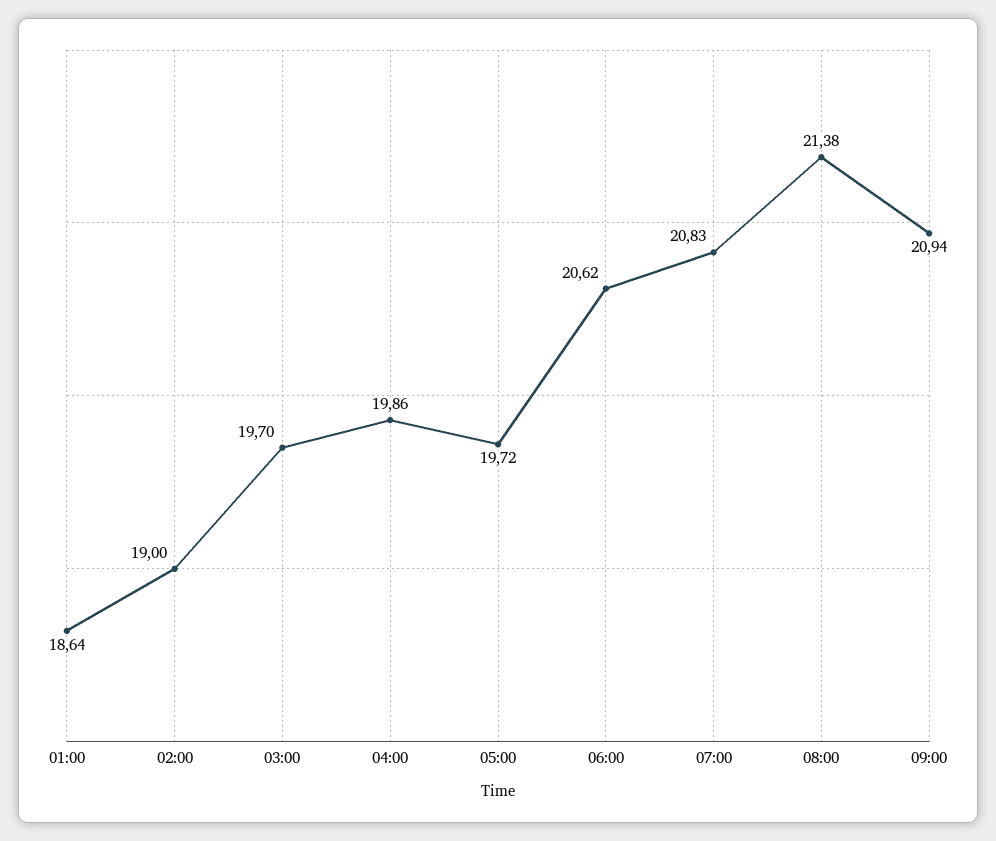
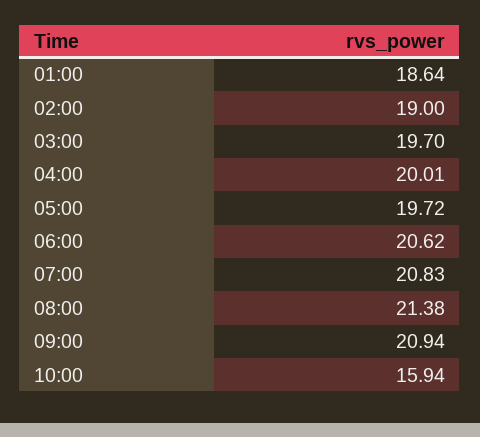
04:00: 19.86 -> 20.01
10:00: none -> 15.94

